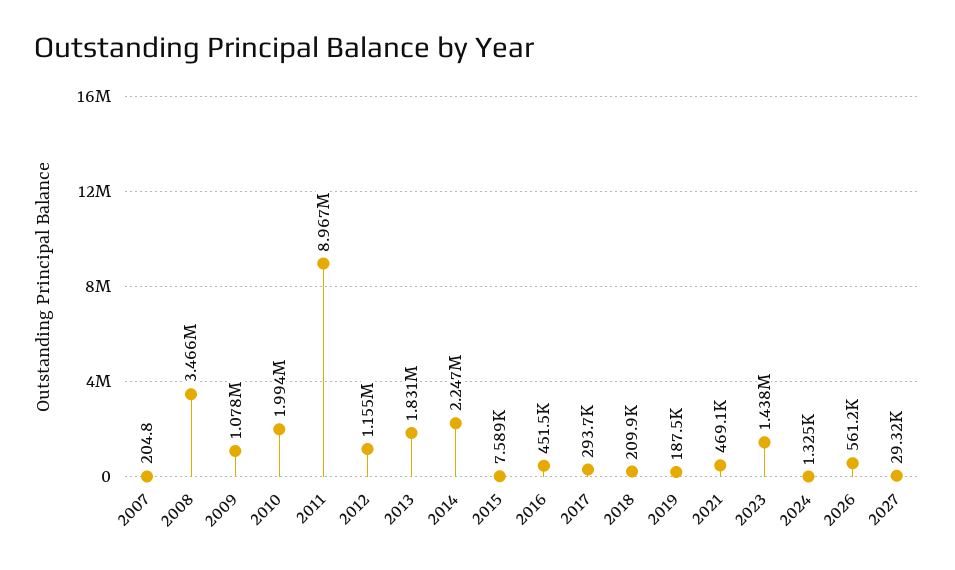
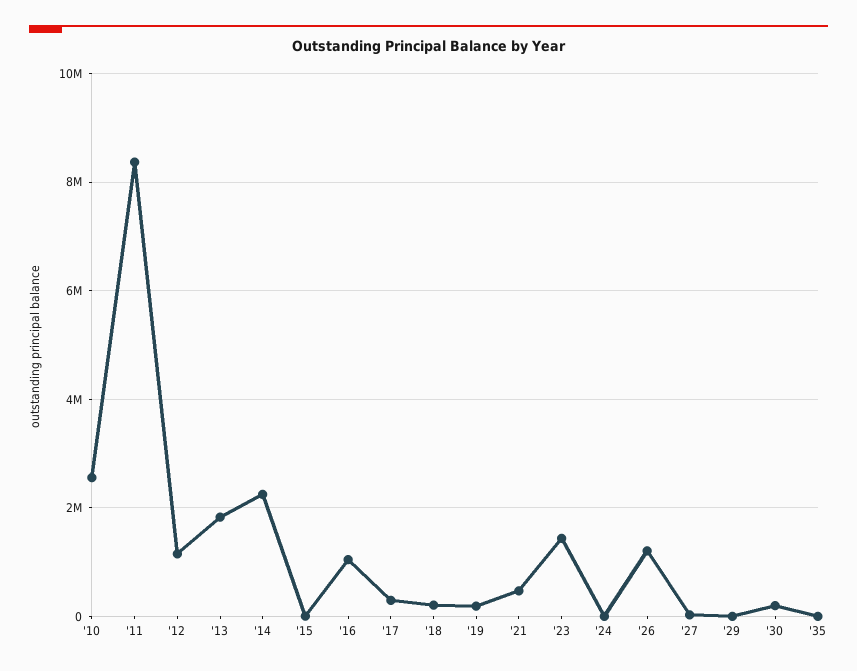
2007: 204.8 -> none
2008: 3466000 -> none
2009: 1078000 -> none
2010: 1994000 -> 2600000
2011: 8967000 -> 8400000
2016: 451500 -> 1000000
2026: 561200 -> 1200000
'29: none -> 0
'30: none -> 200000
'35: none -> 0

